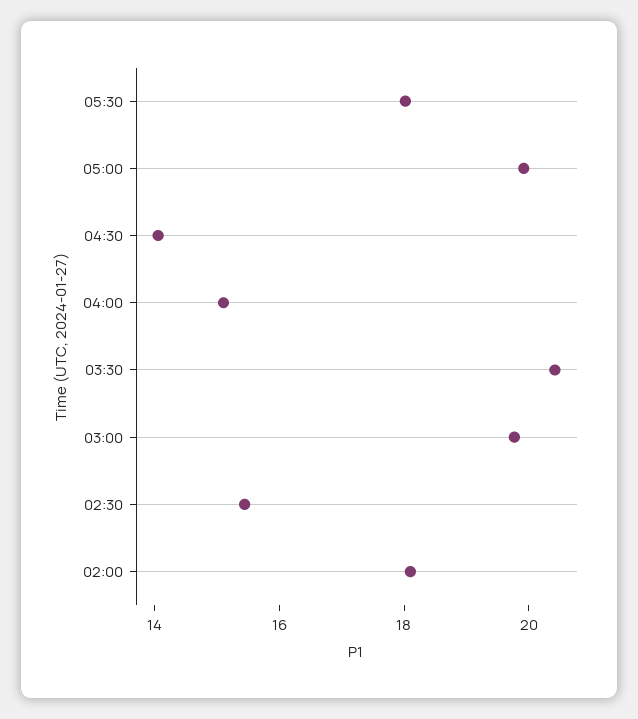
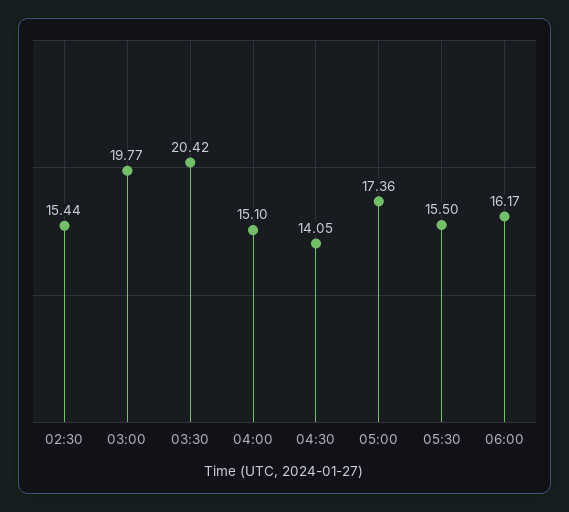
05:30: 18 -> 15.5
05:00: 20 -> 17.36
02:00: 18 -> none
06:00: none -> 16.17

